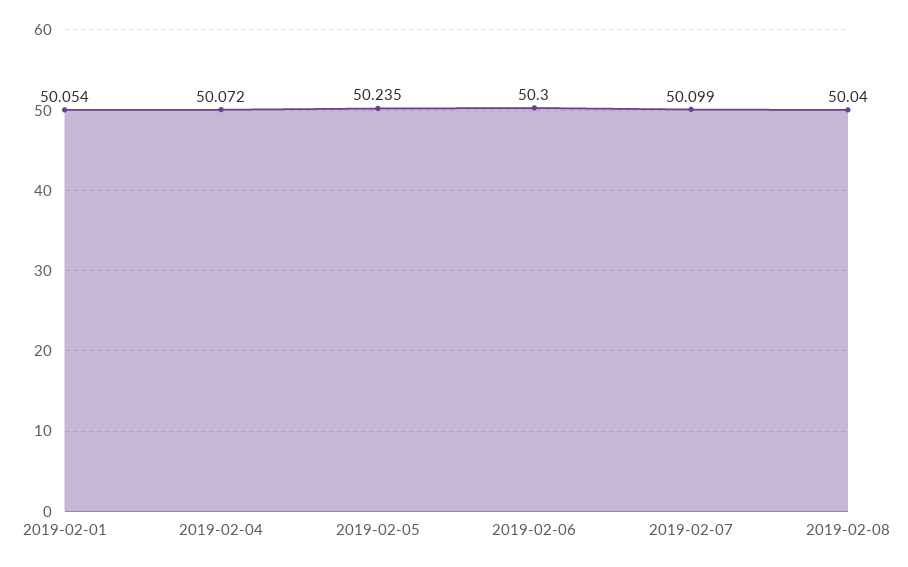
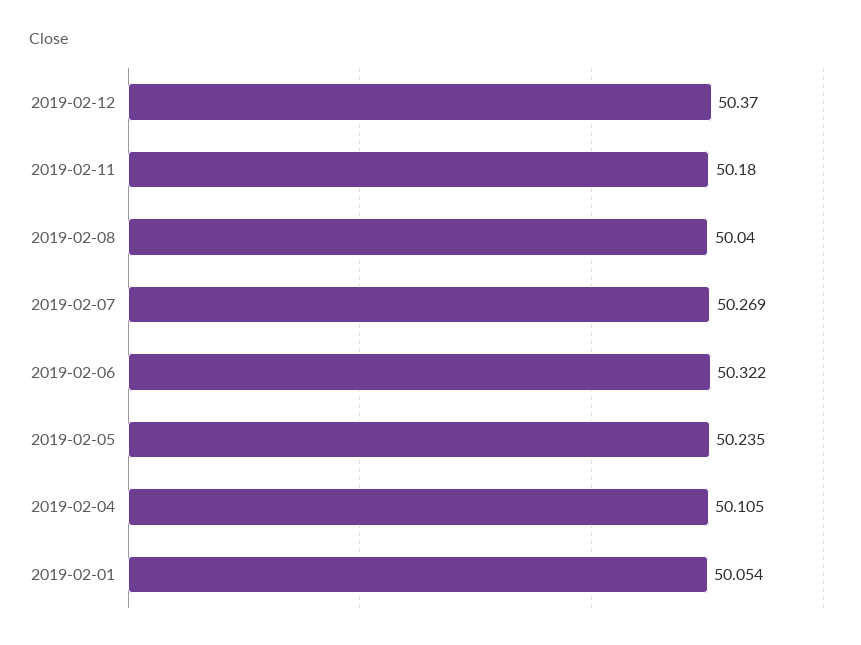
2019-02-04: 50.072 -> 50.105
2019-02-06: 50.3 -> 50.322
2019-02-07: 50.099 -> 50.269
2019-02-12: none -> 50.37
2019-02-11: none -> 50.18

